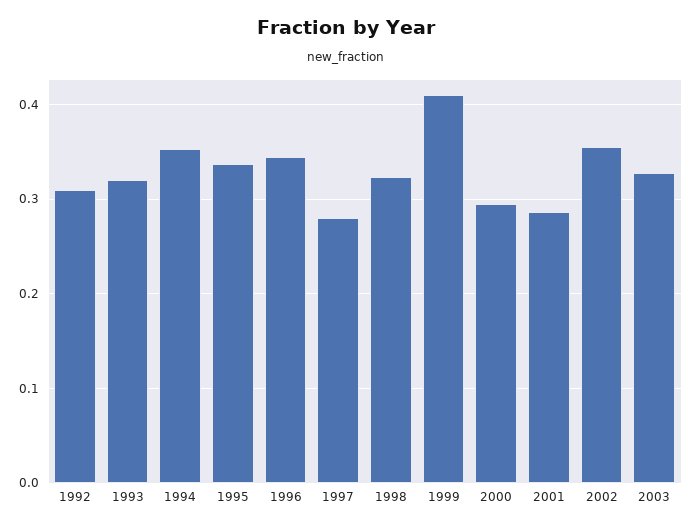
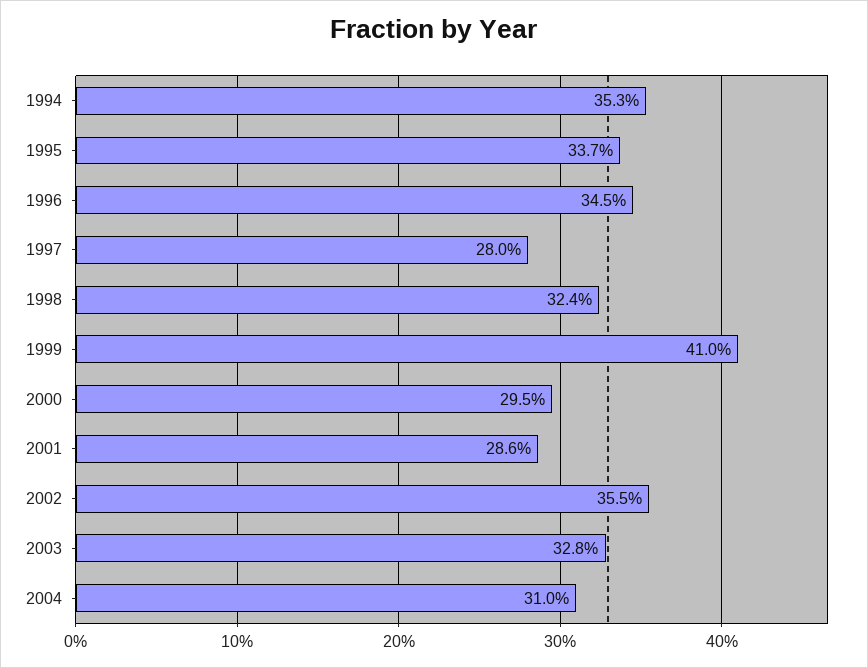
1992: 0.31 -> none
1993: 0.32 -> none
2004: none -> 0.31

